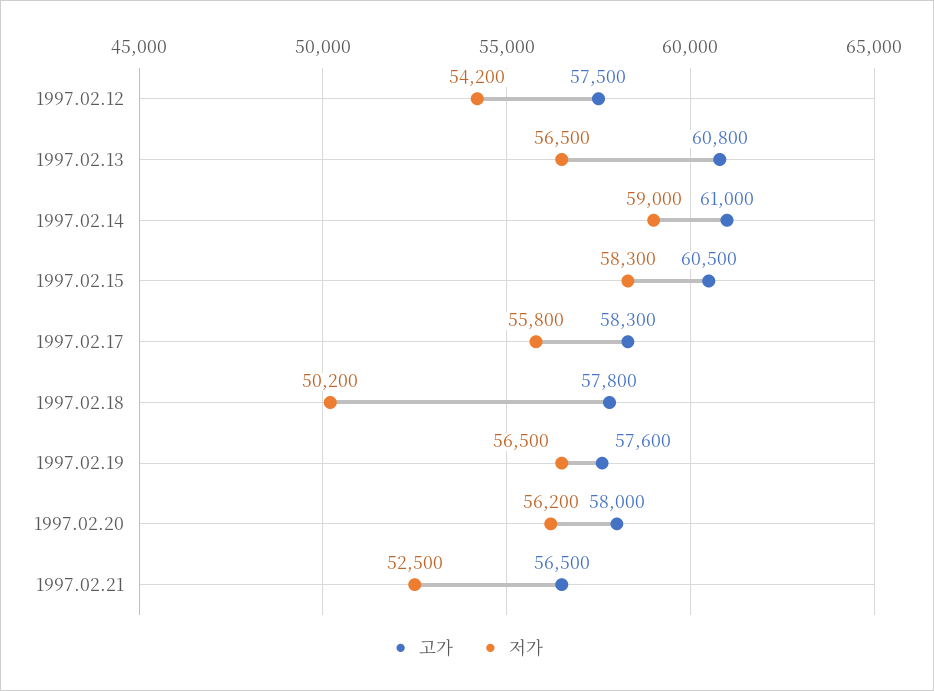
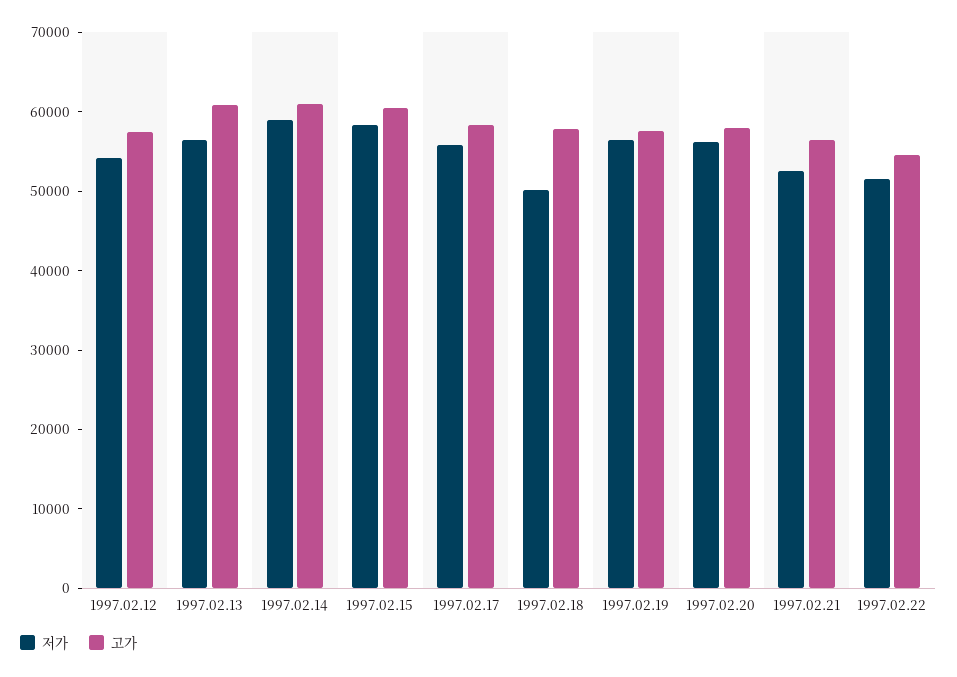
저가, 1997.02.22: none -> 52000
고가, 1997.02.22: none -> 54000

